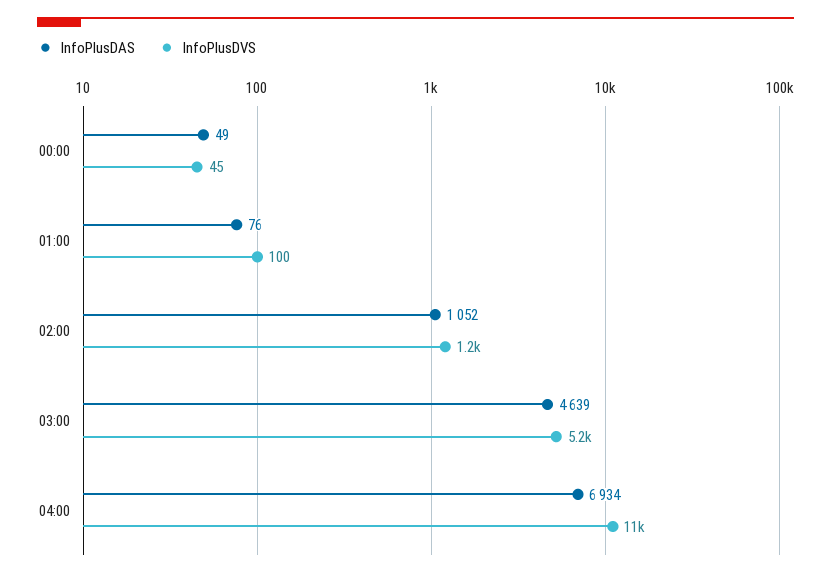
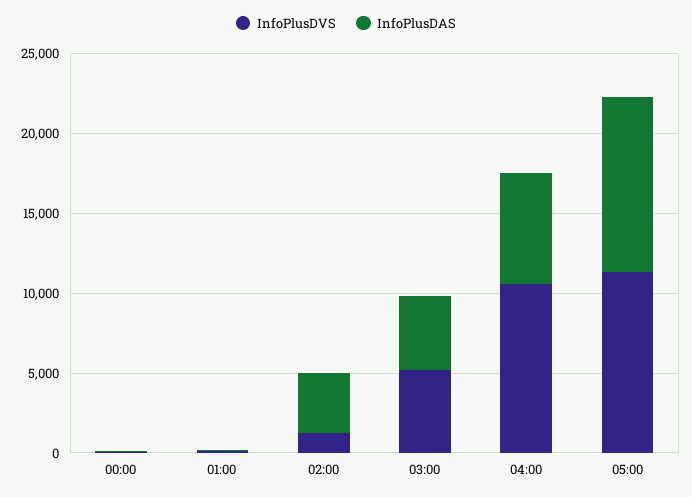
InfoPlusDAS, 02:00: 1052 -> 4000
InfoPlusDVS, 05:00: none -> 11000
InfoPlusDAS, 05:00: none -> 11000

